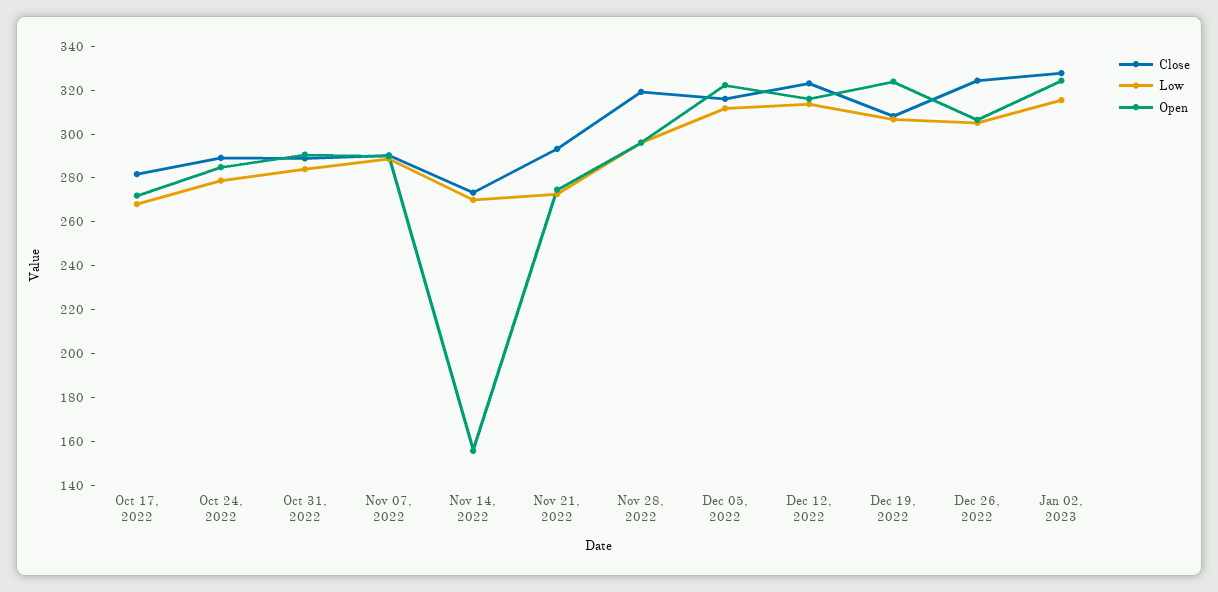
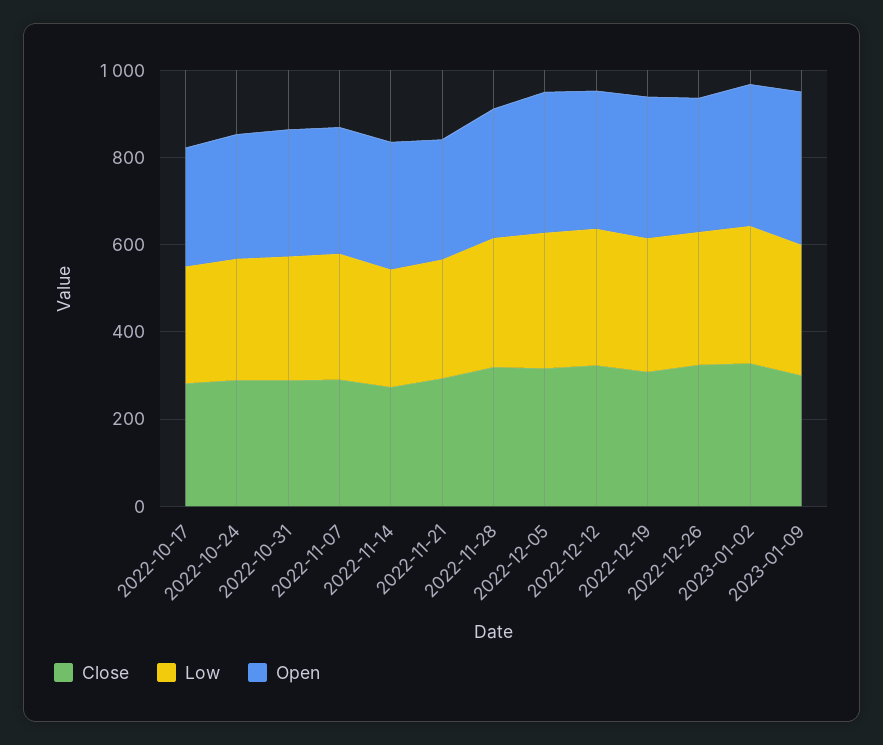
Open, Nov 14, 2022: 155 -> 300
Close, 2023-01-09: none -> 300
Low, 2023-01-09: none -> 300
Open, 2023-01-09: none -> 350

